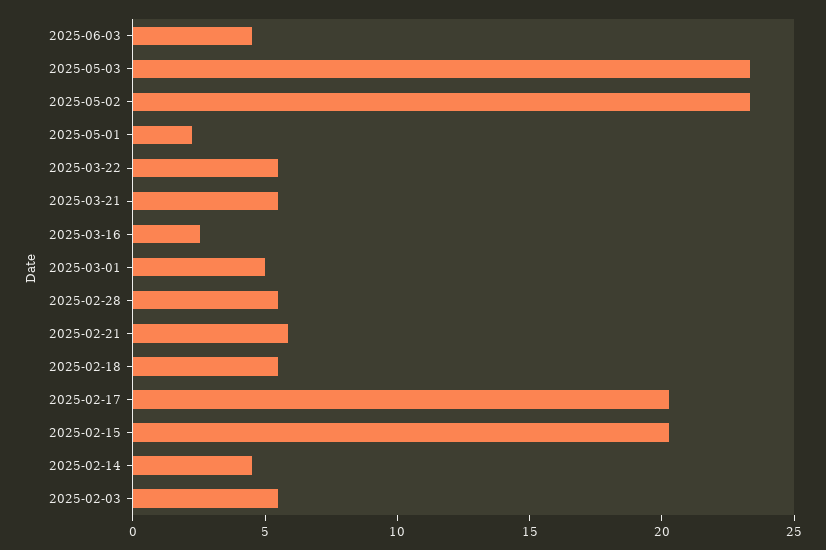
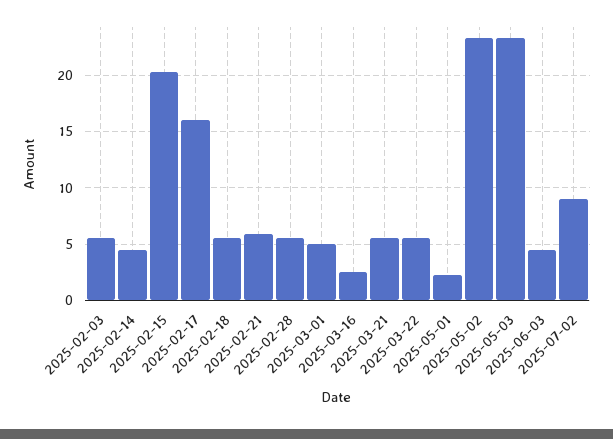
2025-02-17: 20 -> 16
2025-07-02: none -> 9

